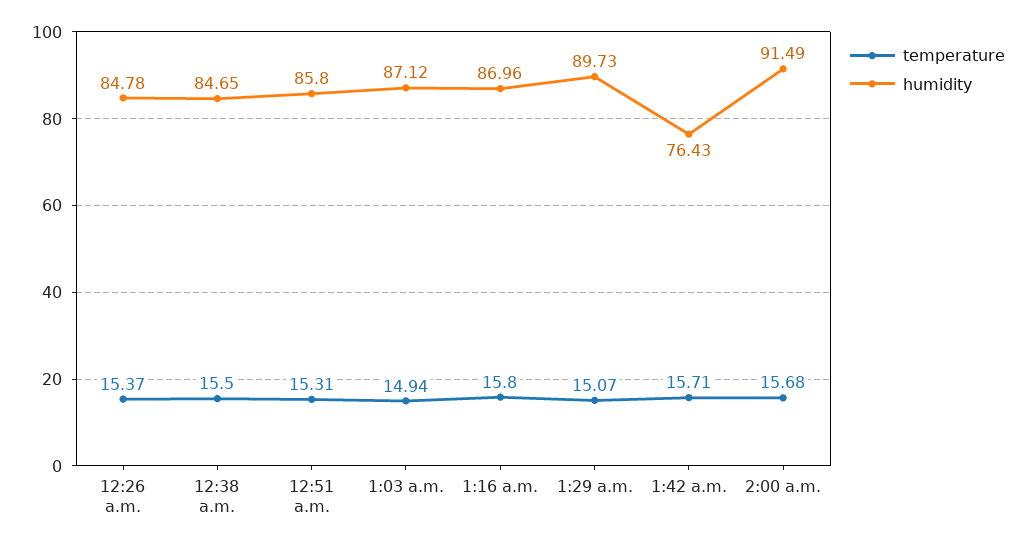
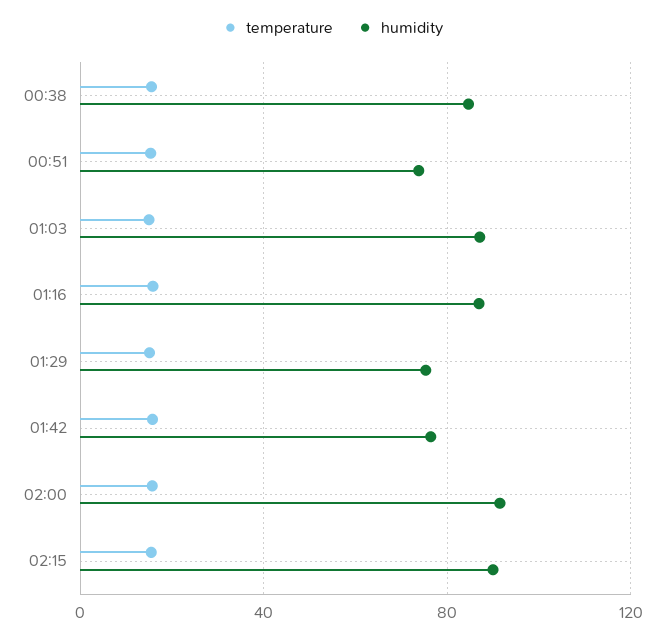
temperature, 12:26 a.m.: 15.37 -> none
humidity, 12:26 a.m.: 84.78 -> none
humidity, 12:51 a.m.: 85.8 -> 75
humidity, 1:29 a.m.: 89.73 -> 75
temperature, 02:15: none -> 15
humidity, 02:15: none -> 90

